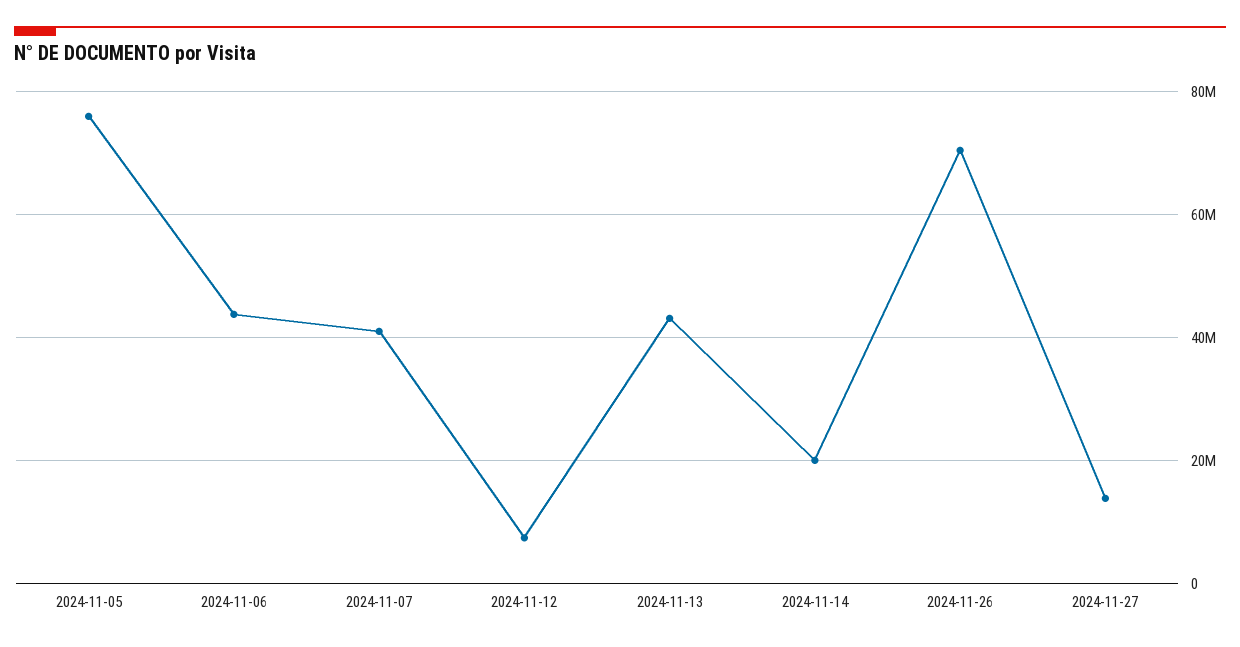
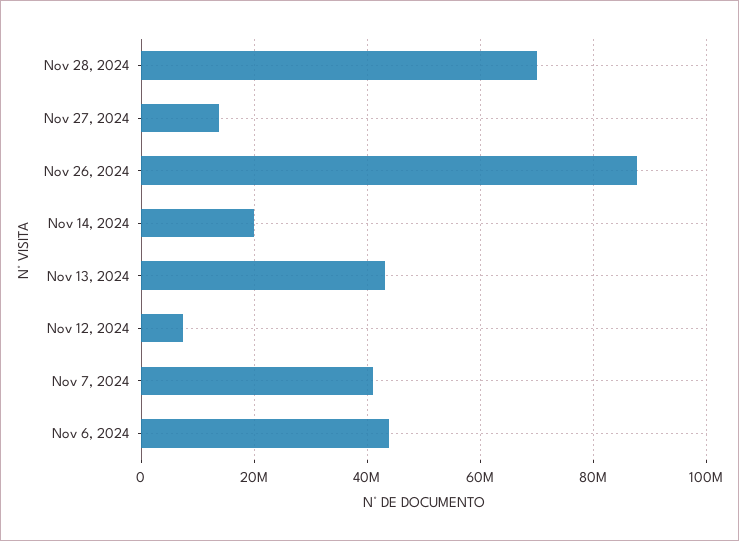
2024-11-05: 76000000 -> none
2024-11-26: 70000000 -> 88000000
Nov 28, 2024: none -> 70000000

